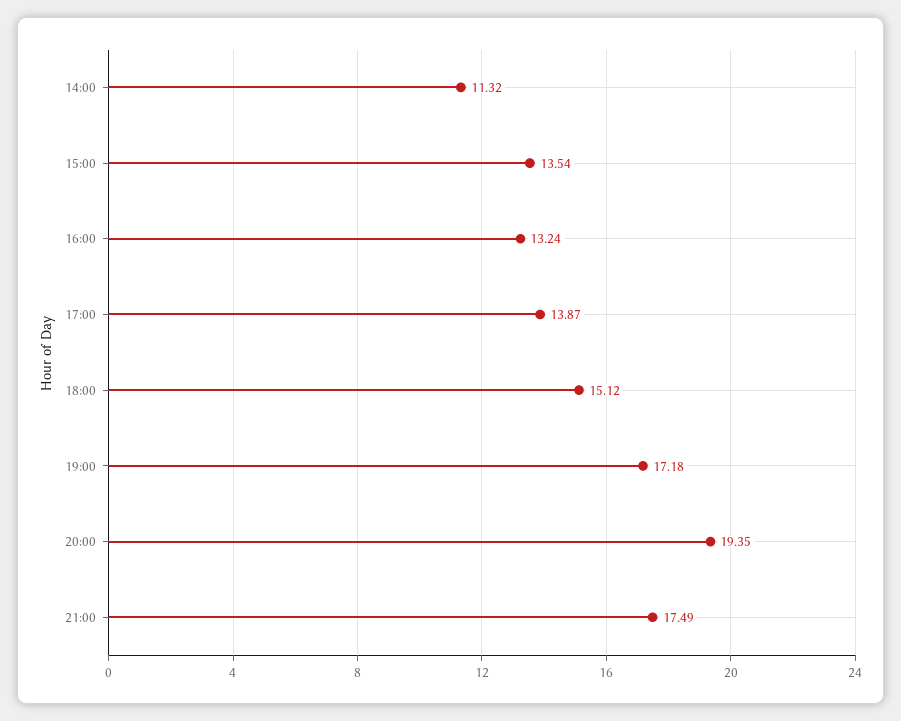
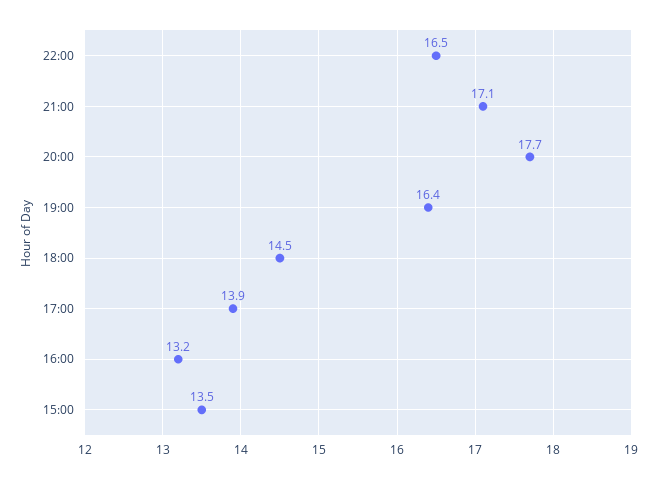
14:00: 11.32 -> none
18:00: 15.12 -> 14.5
19:00: 17.18 -> 16.4
20:00: 19.35 -> 17.7
21:00: 17.49 -> 17.1
22:00: none -> 16.5

